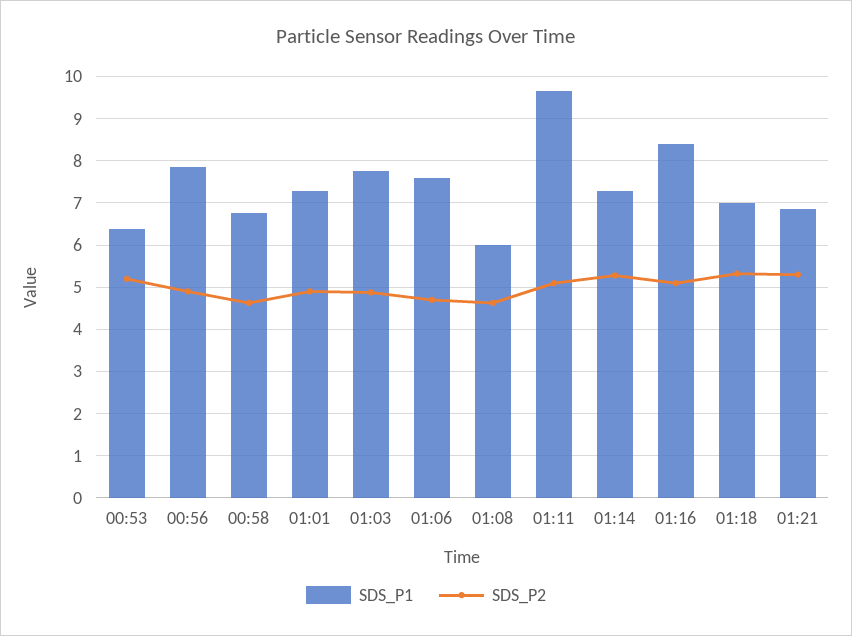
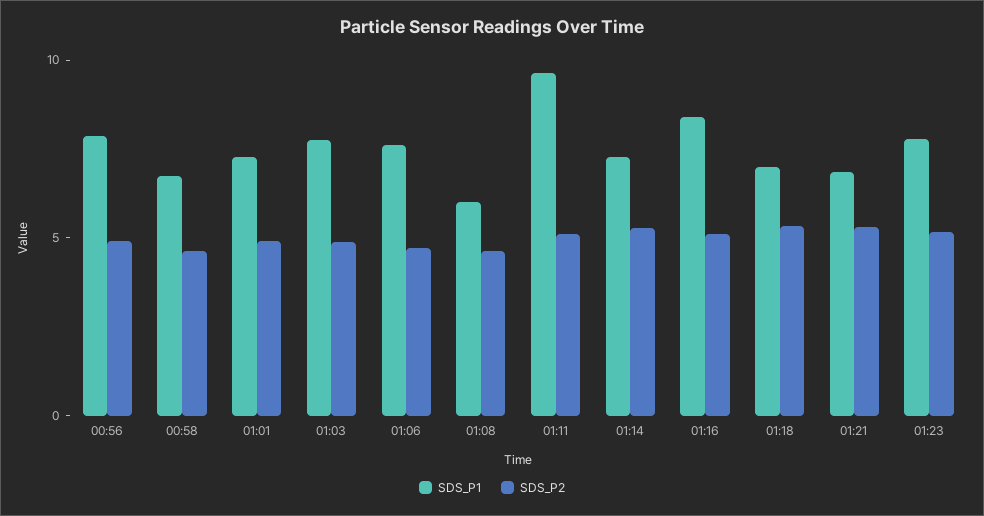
SDS_P1, 00:53: 6.4 -> none
SDS_P2, 00:53: 5.2 -> none
SDS_P1, 01:23: none -> 8
SDS_P2, 01:23: none -> 5

